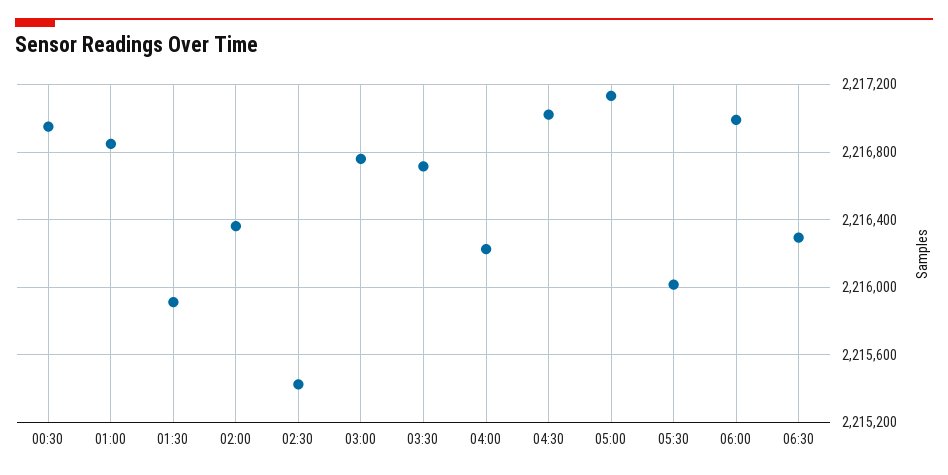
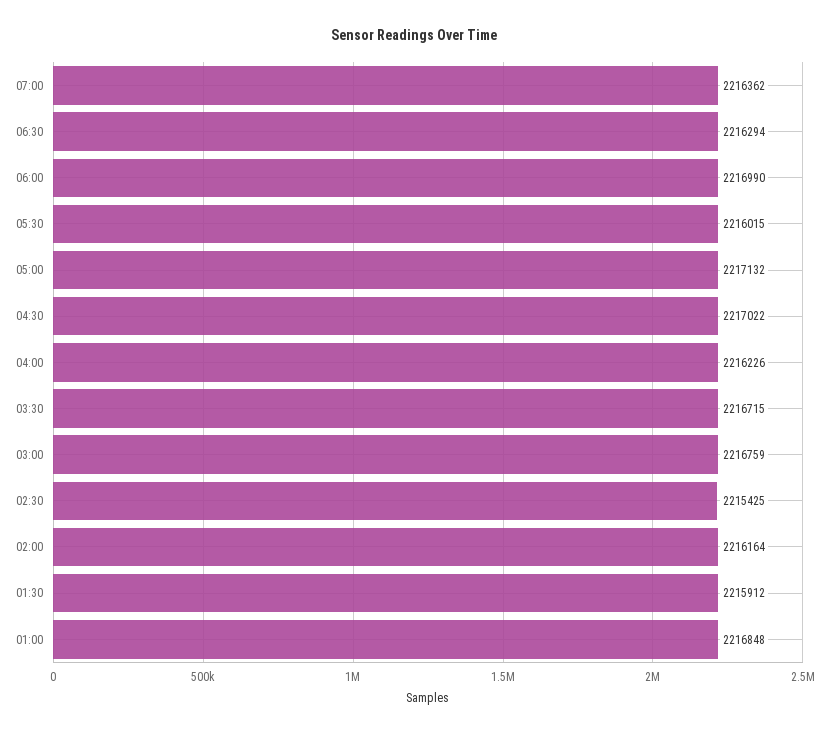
00:30: 2216950 -> none
02:00: 2216350 -> 2216164
07:00: none -> 2216362

